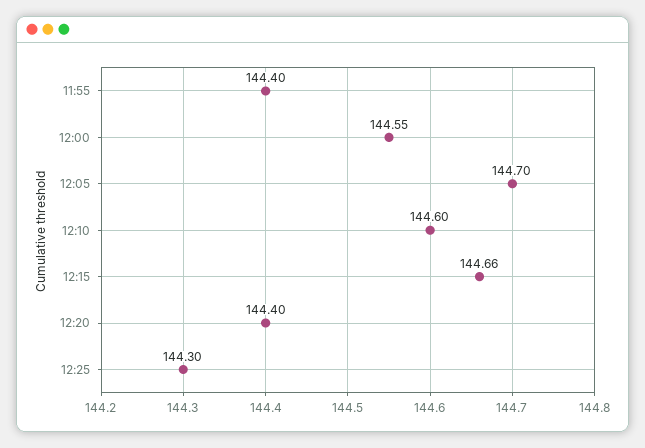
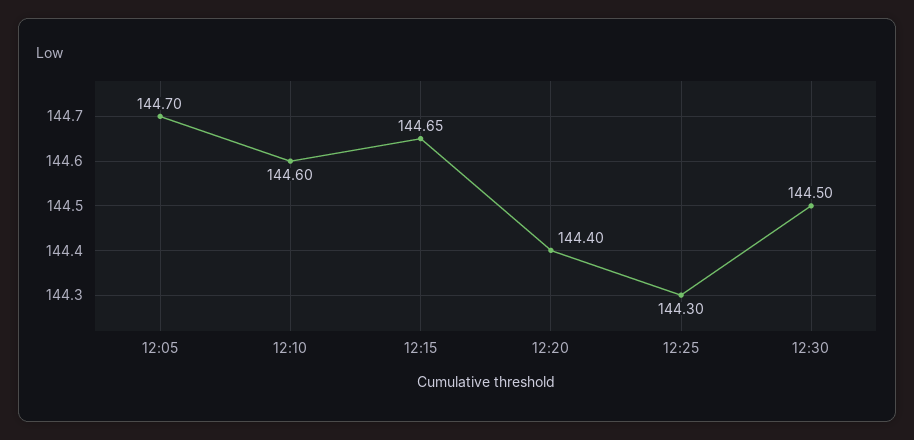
11:55: 144.4 -> none
12:00: 144.55 -> none
12:15: 144.66 -> 144.65
12:30: none -> 144.5

